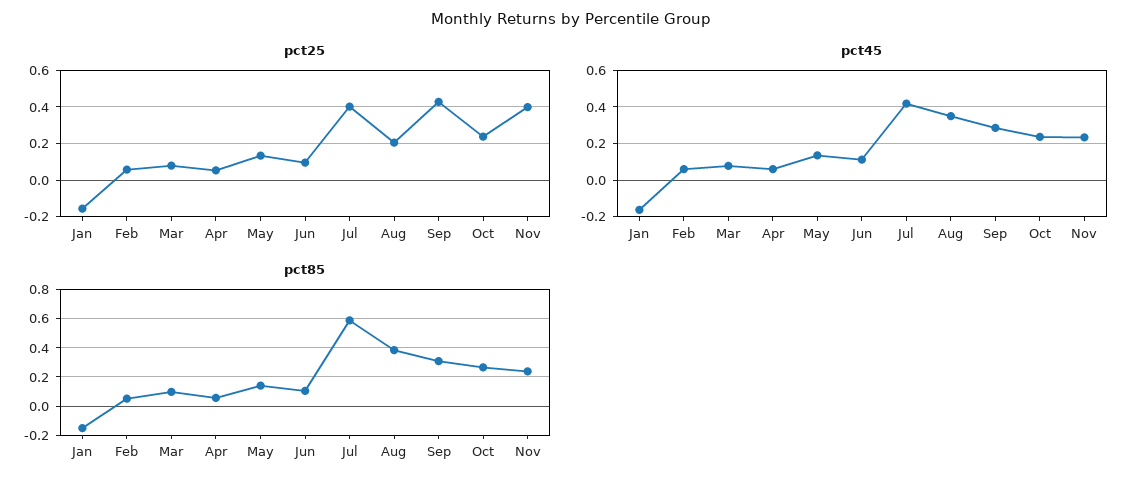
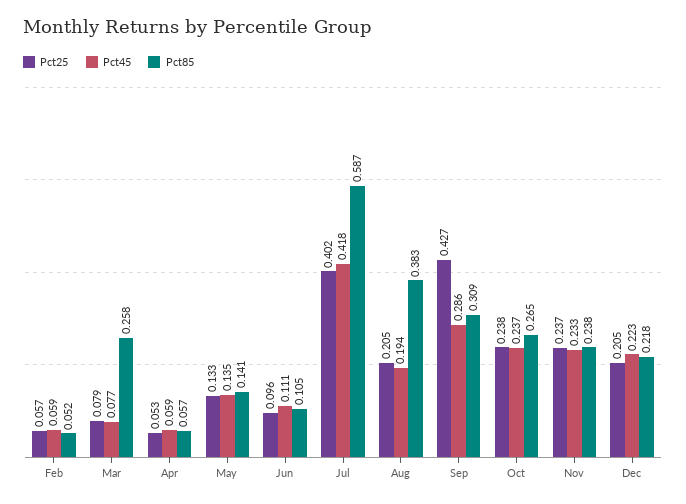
pct25, Jan: -0.15 -> none
pct25, Nov: 0.4 -> 0.237
pct45, Jan: -0.15 -> none
pct45, Aug: 0.35 -> 0.194
pct85, Jan: -0.15 -> none
pct85, Mar: 0.1 -> 0.258
pct25, Dec: none -> 0.205
pct45, Dec: none -> 0.223
pct85, Dec: none -> 0.218

